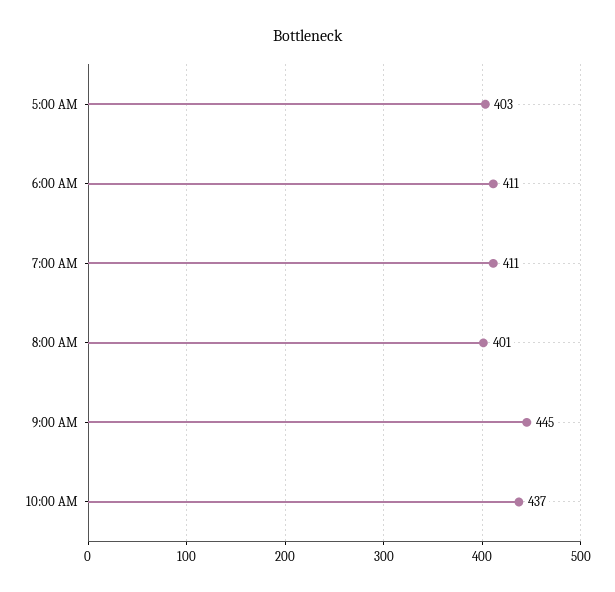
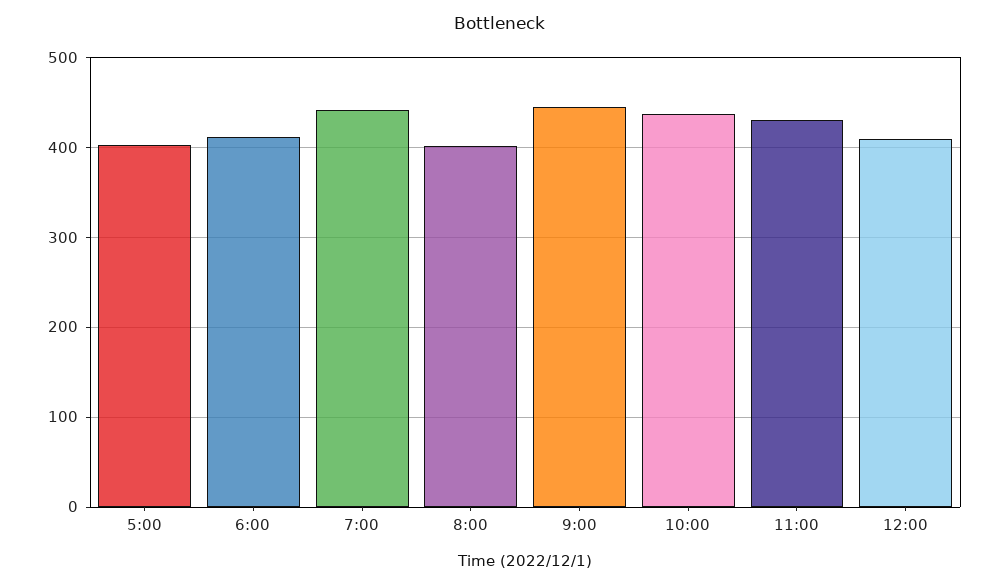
7:00 AM: 411 -> 440
11:00: none -> 430
12:00: none -> 410

